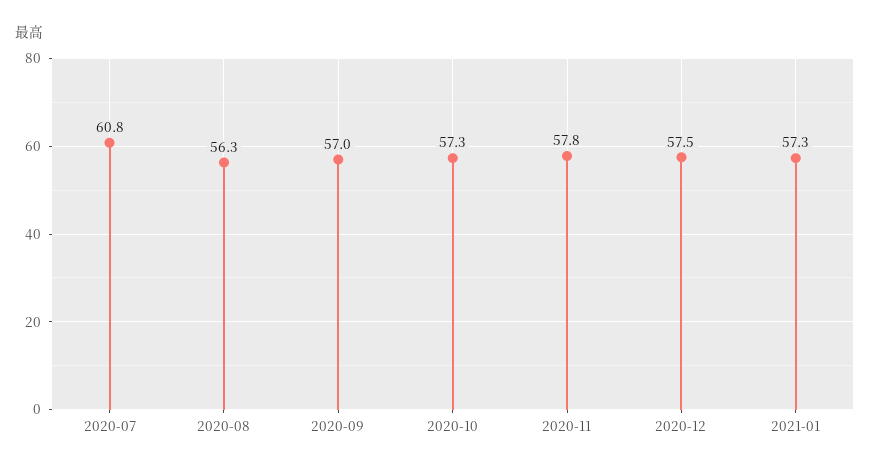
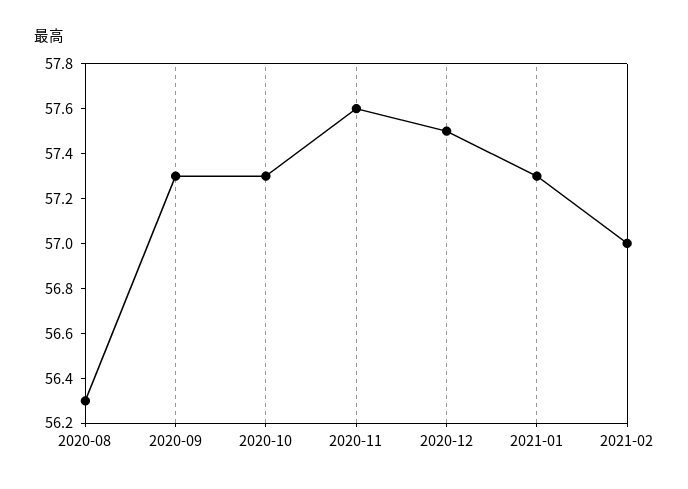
2020-07: 60.8 -> none
2020-09: 57 -> 57.3
2020-11: 57.8 -> 57.6
2021-02: none -> 57

